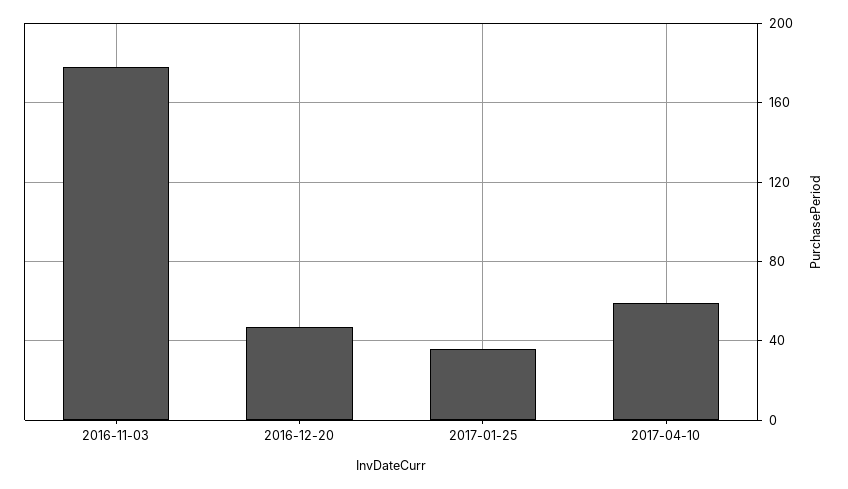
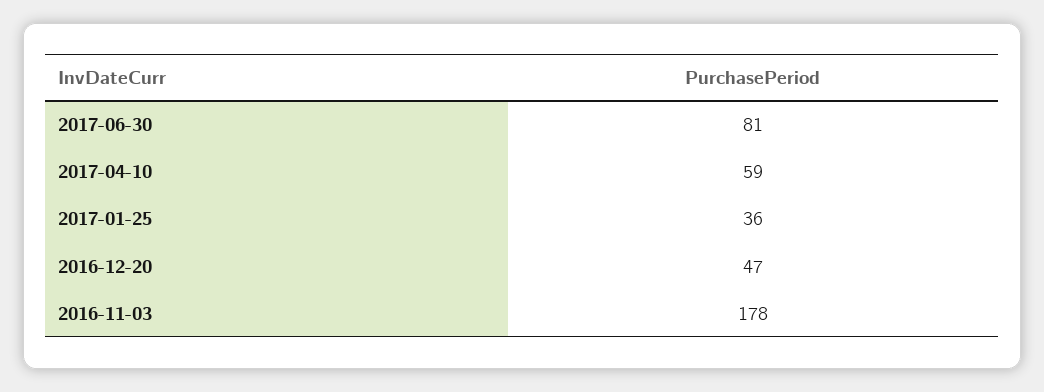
2017-06-30: none -> 81

